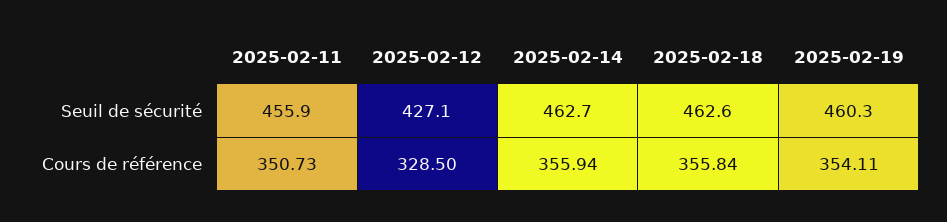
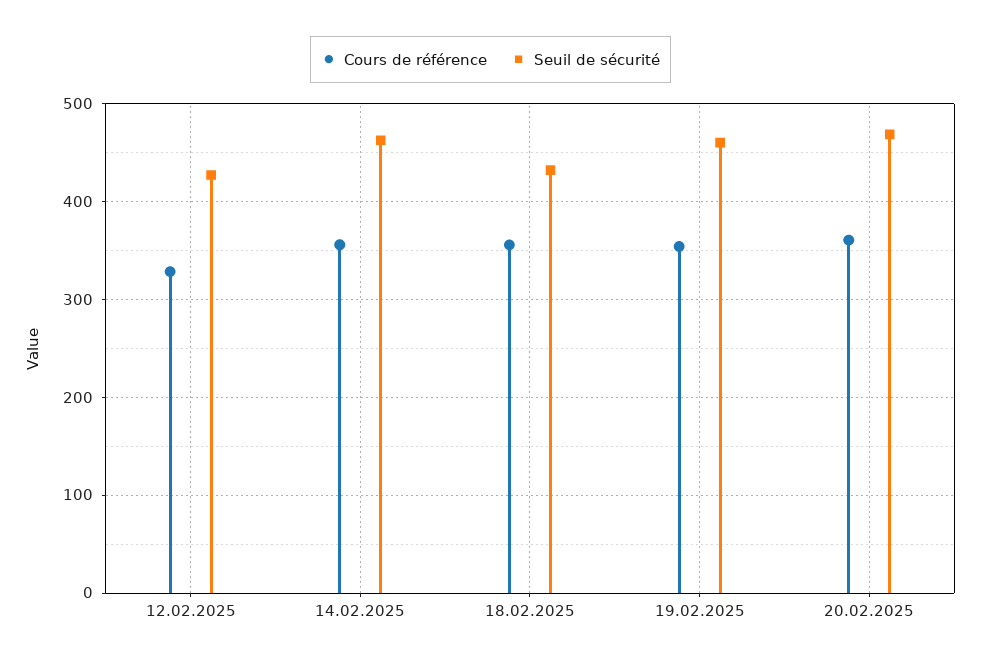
Seuil de sécurité, 2025-02-11: 455.9 -> none
Seuil de sécurité, 2025-02-18: 462.6 -> 430
Cours de référence, 2025-02-11: 350.73 -> none
Cours de référence, 20.02.2025: none -> 360
Seuil de sécurité, 20.02.2025: none -> 470

